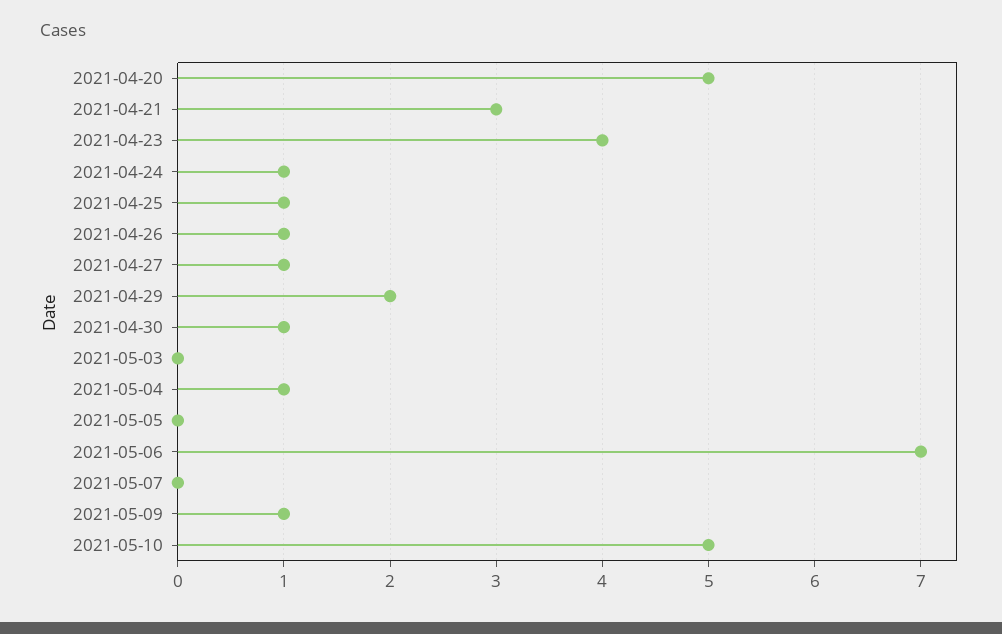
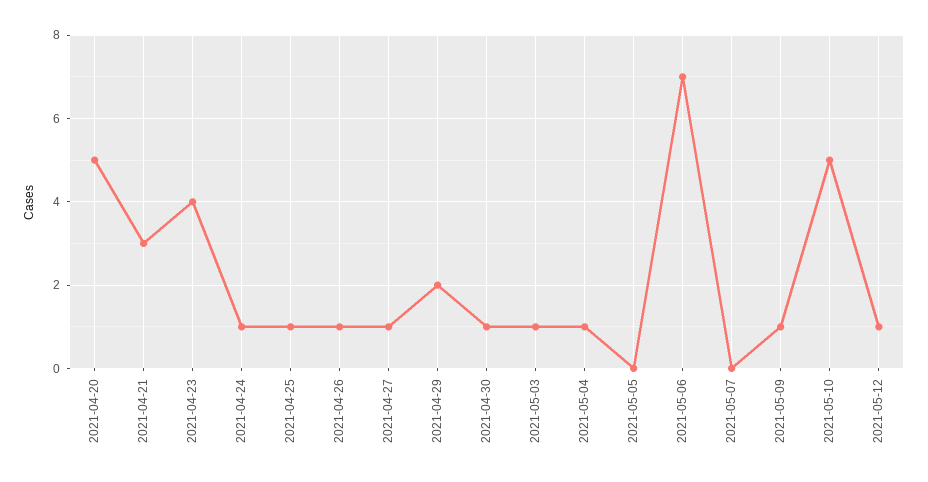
2021-05-03: 0 -> 1
2021-05-12: none -> 1

